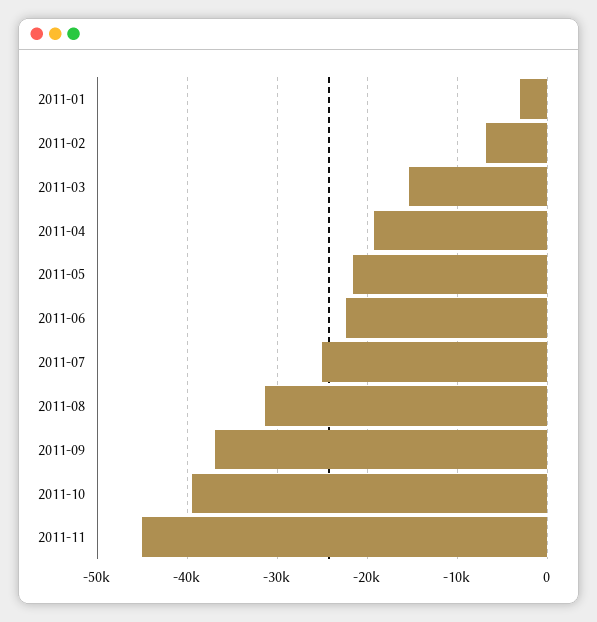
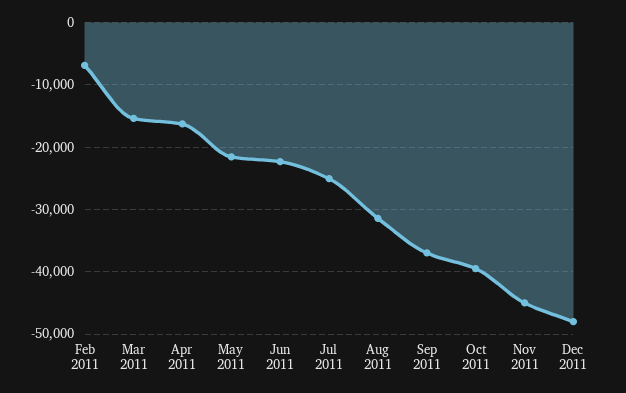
2011-01: -3000 -> none
2011-04: -19000 -> -16000
Dec 2011: none -> -48000

